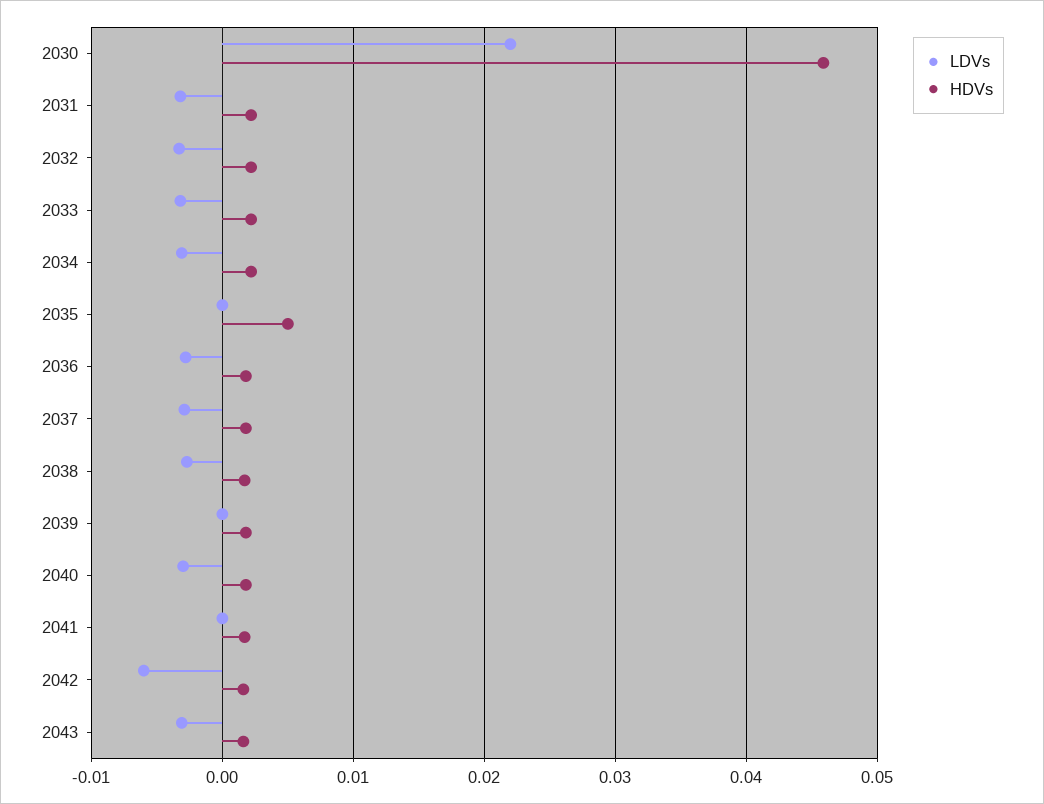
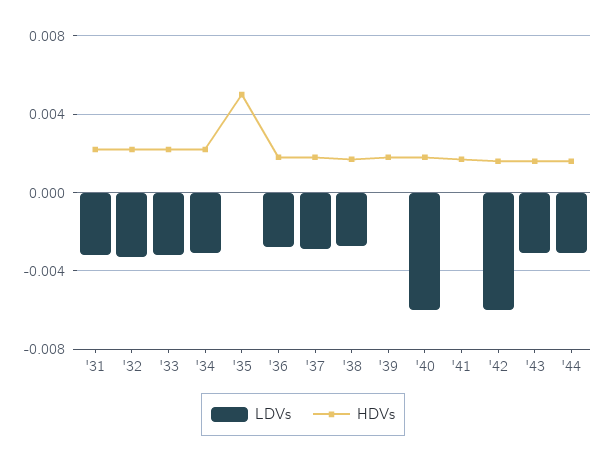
LDVs, 2030: 0.022 -> none
HDVs, 2030: 0.046 -> none
LDVs, 2040: -0.003 -> -0.006
LDVs, '44: none -> -0.003
HDVs, '44: none -> 0.0015

